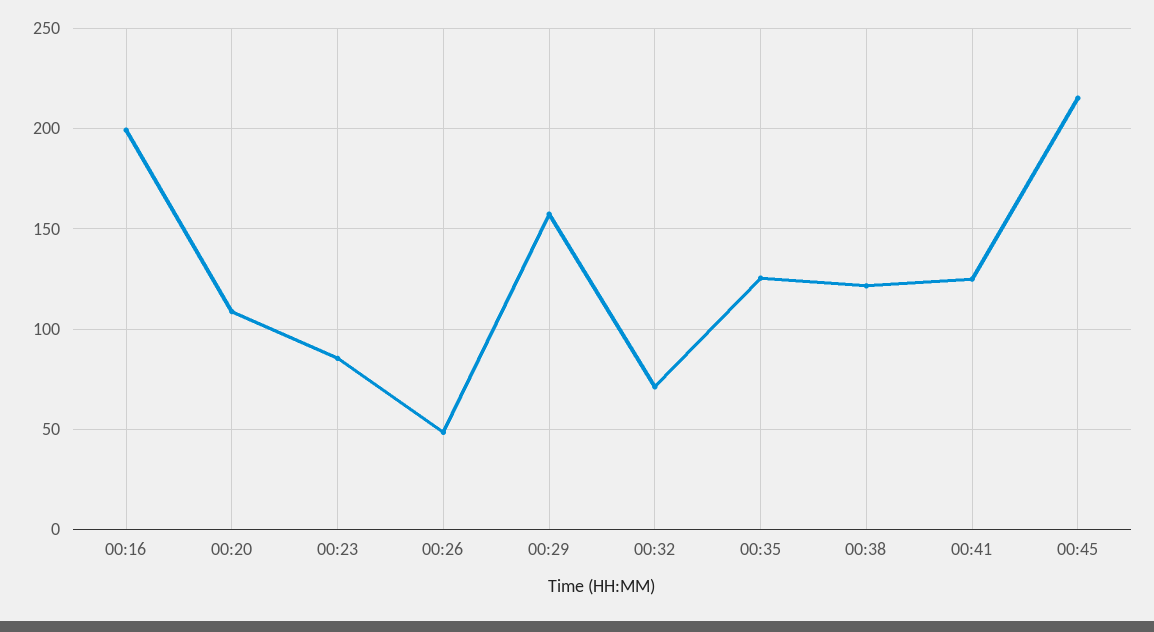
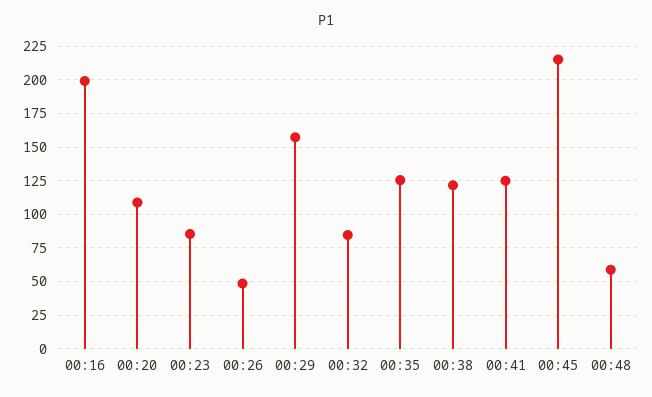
00:32: 70 -> 85
00:48: none -> 60

